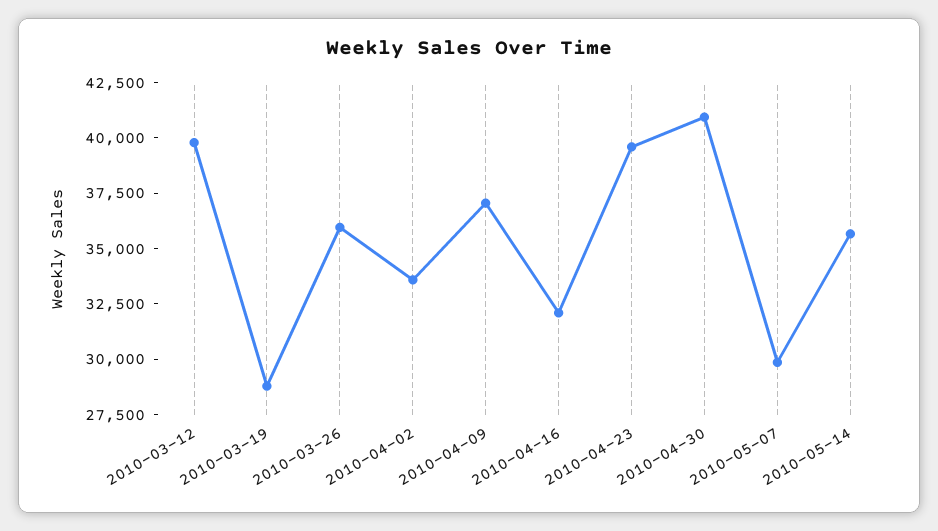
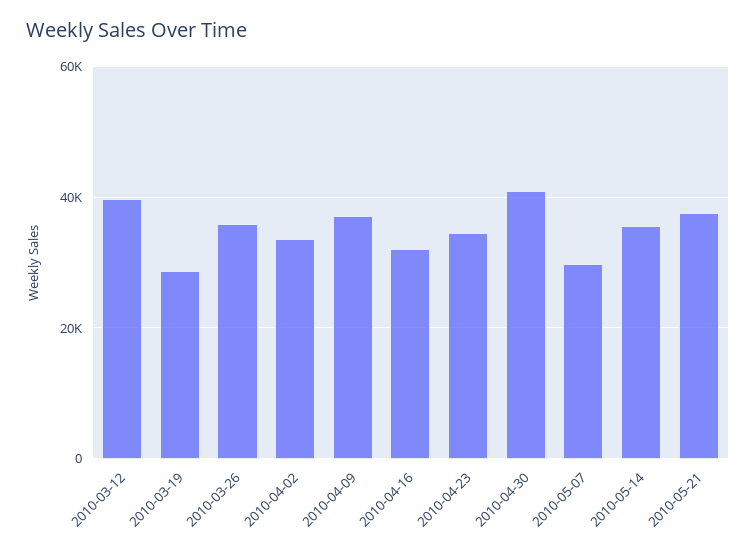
2010-04-23: 39500 -> 34000
2010-05-21: none -> 38000

